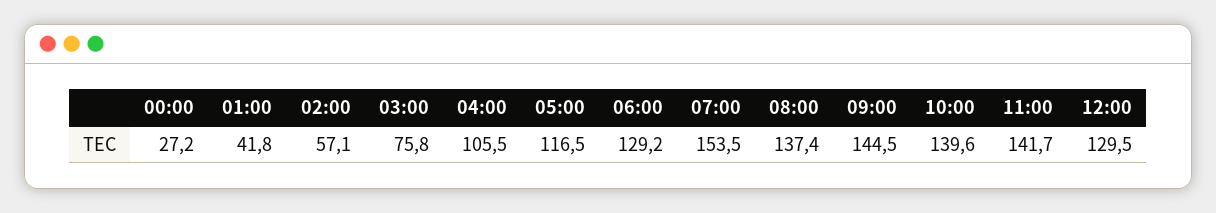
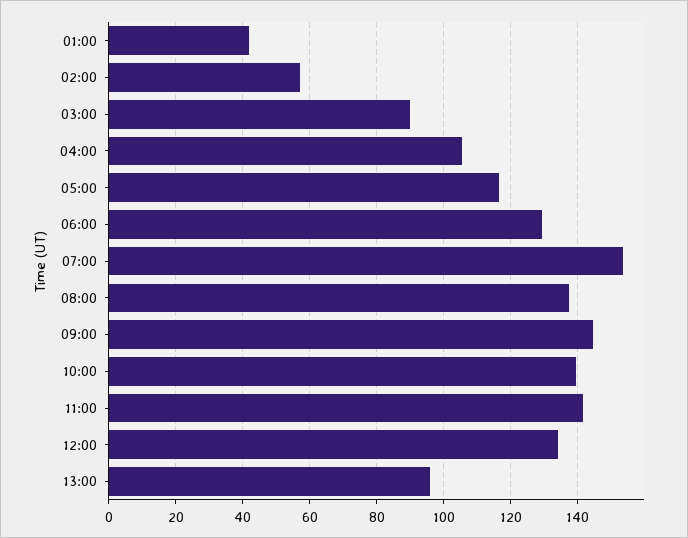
00:00: 27.2 -> none
03:00: 75.8 -> 90
12:00: 129.5 -> 134
13:00: none -> 96

